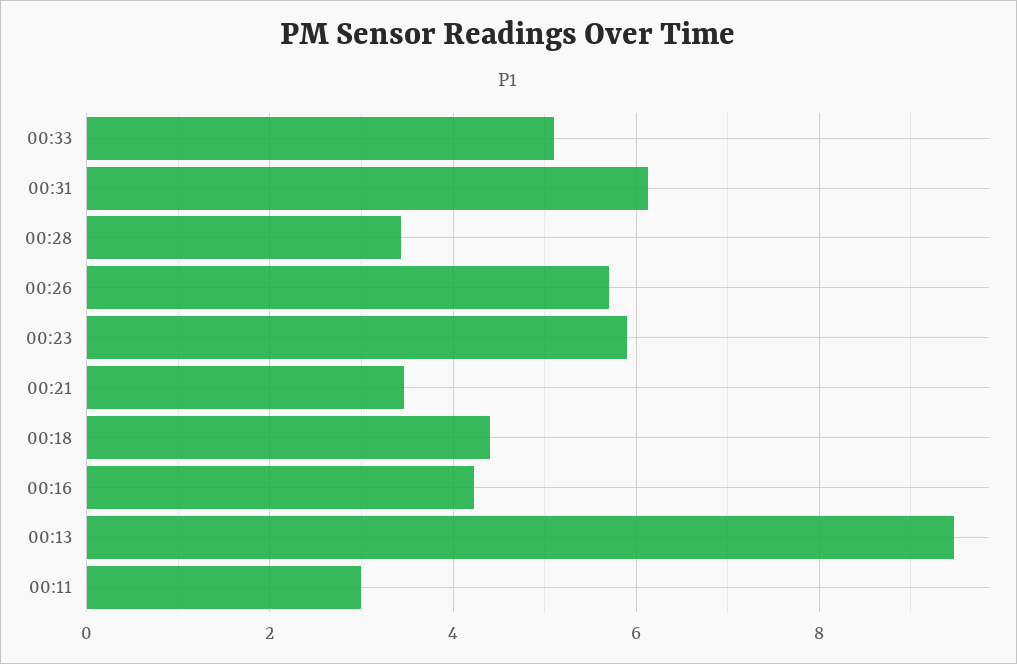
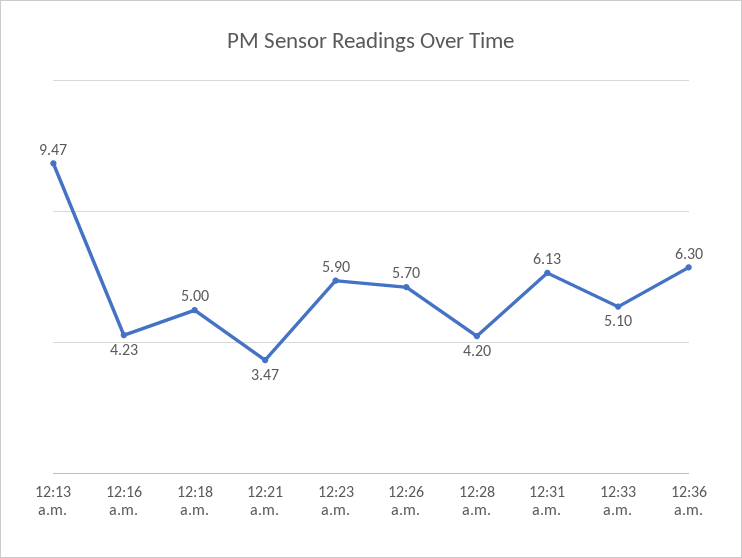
00:28: 3.4 -> 4.2
00:18: 4.4 -> 5
00:11: 3 -> none
12:36 a.m.: none -> 6.3

